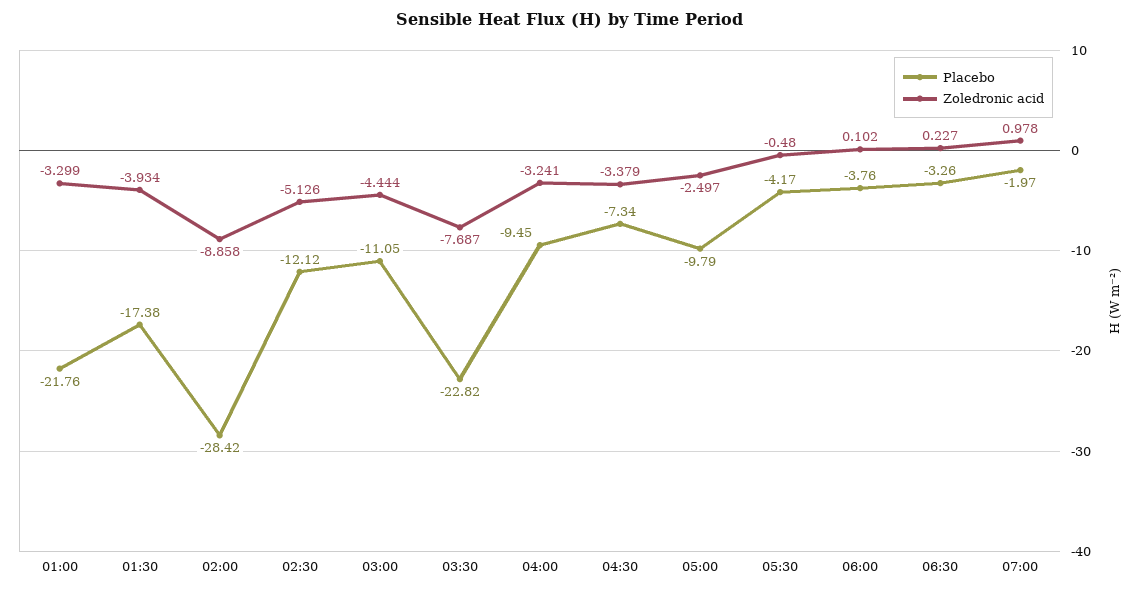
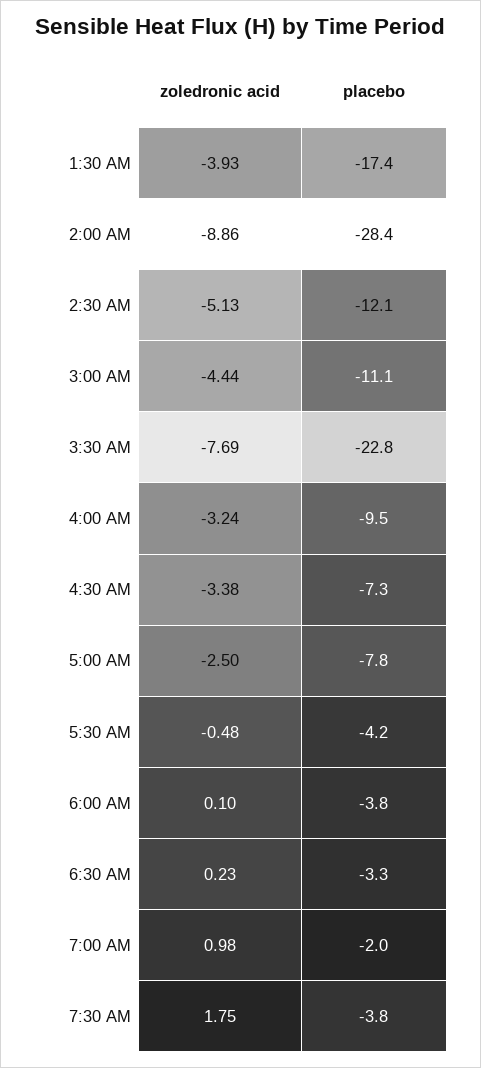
Placebo, 01:00: -21.76 -> none
Zoledronic acid, 01:00: -3.299 -> none
Placebo, 05:00: -9.79 -> -7.8
Zoledronic acid, 7:30 AM: none -> 1.75
Placebo, 7:30 AM: none -> -3.8

